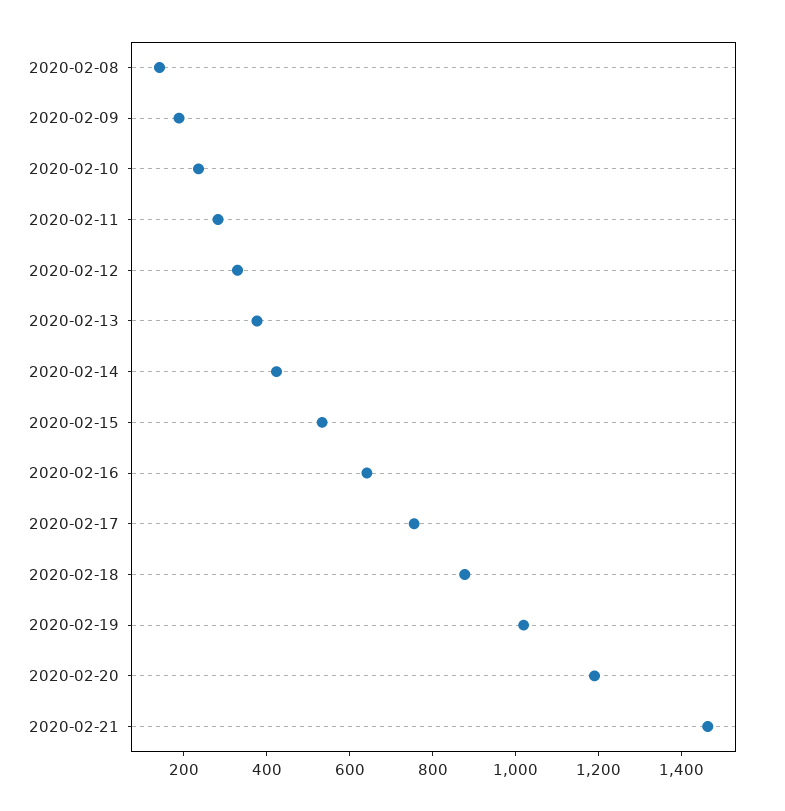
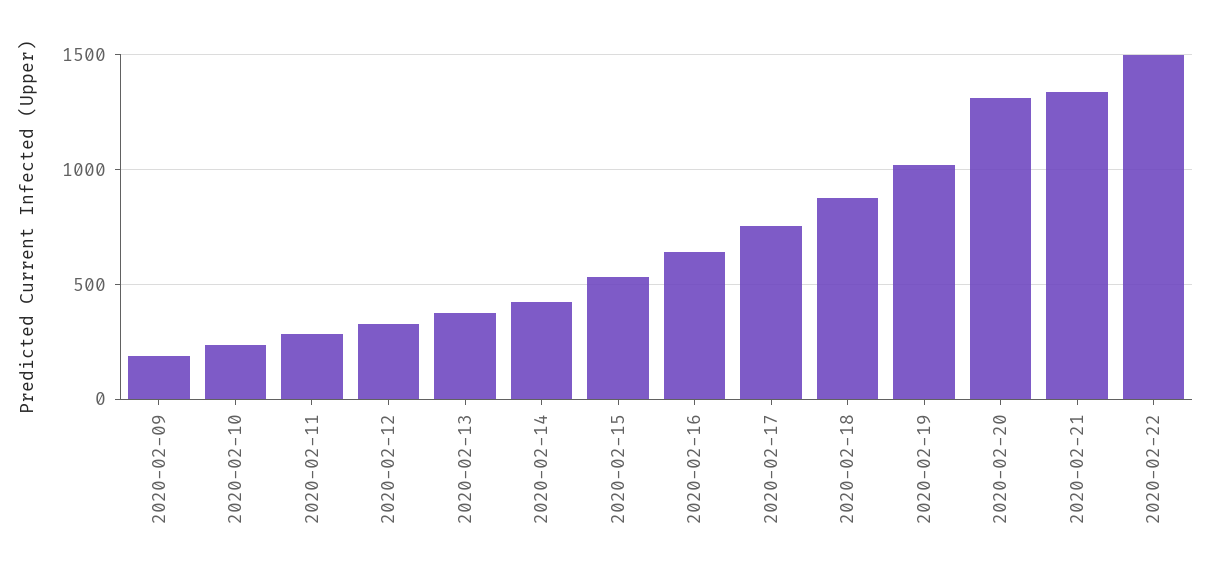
2020-02-08: 150 -> none
2020-02-20: 1200 -> 1300
2020-02-21: 1450 -> 1350
2020-02-22: none -> 1500

